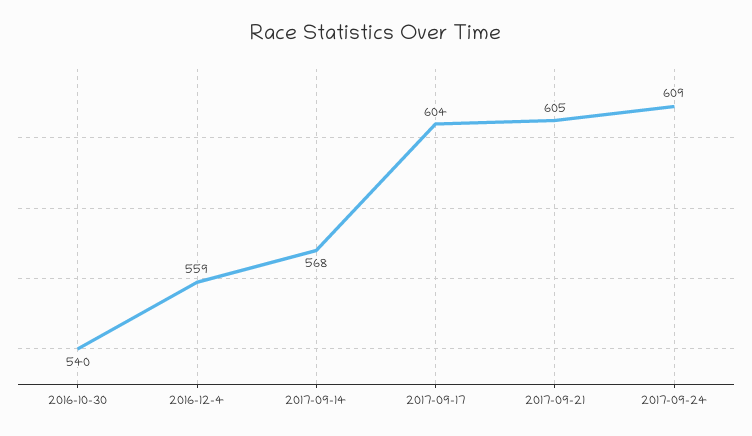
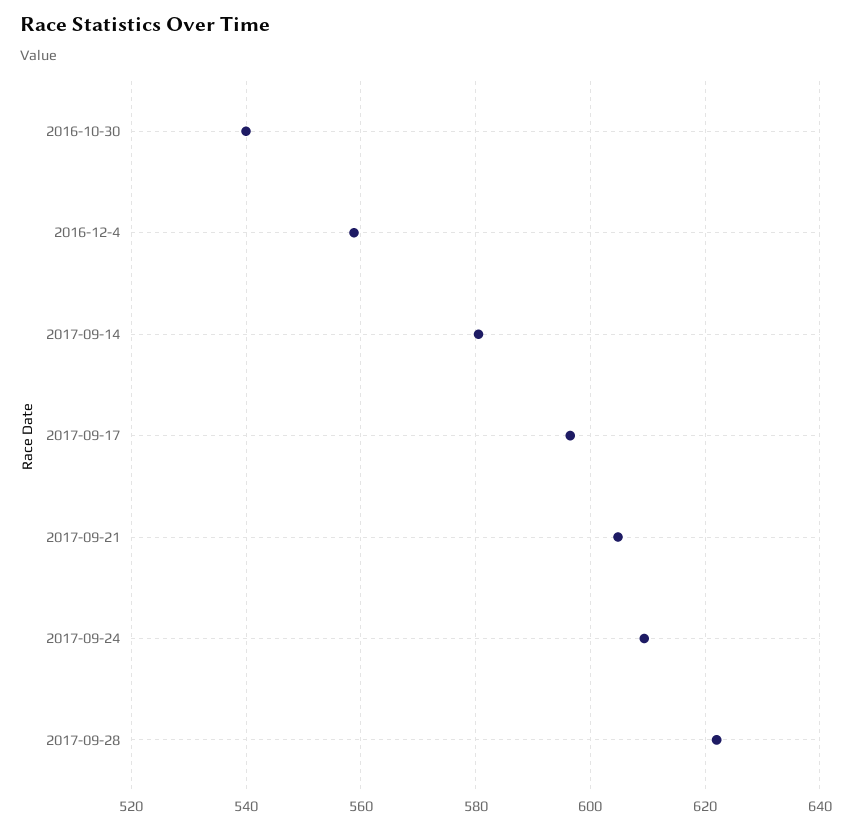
2017-09-14: 568 -> 580
2017-09-17: 604 -> 596
2017-09-28: none -> 622

